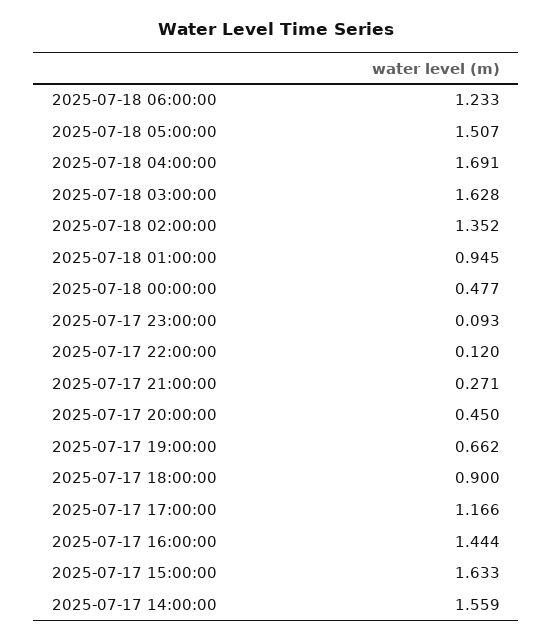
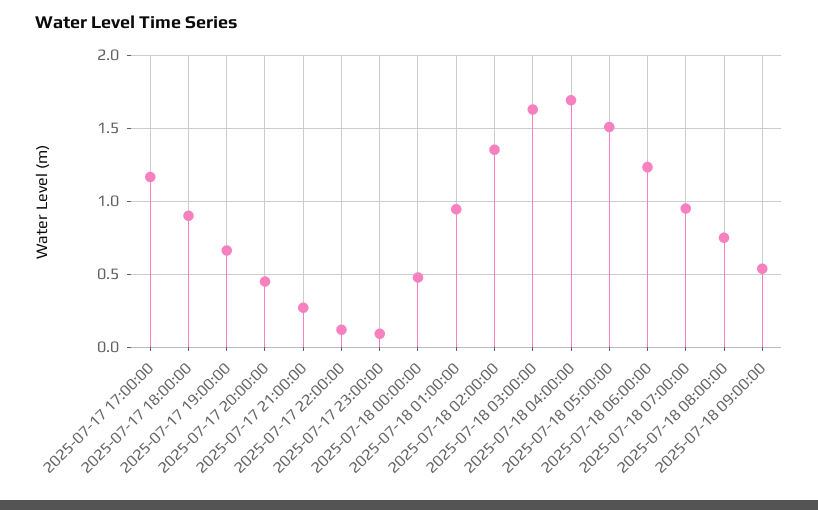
2025-07-17 16:00:00: 1.444 -> none
2025-07-17 15:00:00: 1.633 -> none
2025-07-17 14:00:00: 1.559 -> none
2025-07-18 07:00:00: none -> 0.95
2025-07-18 08:00:00: none -> 0.75
2025-07-18 09:00:00: none -> 0.55

